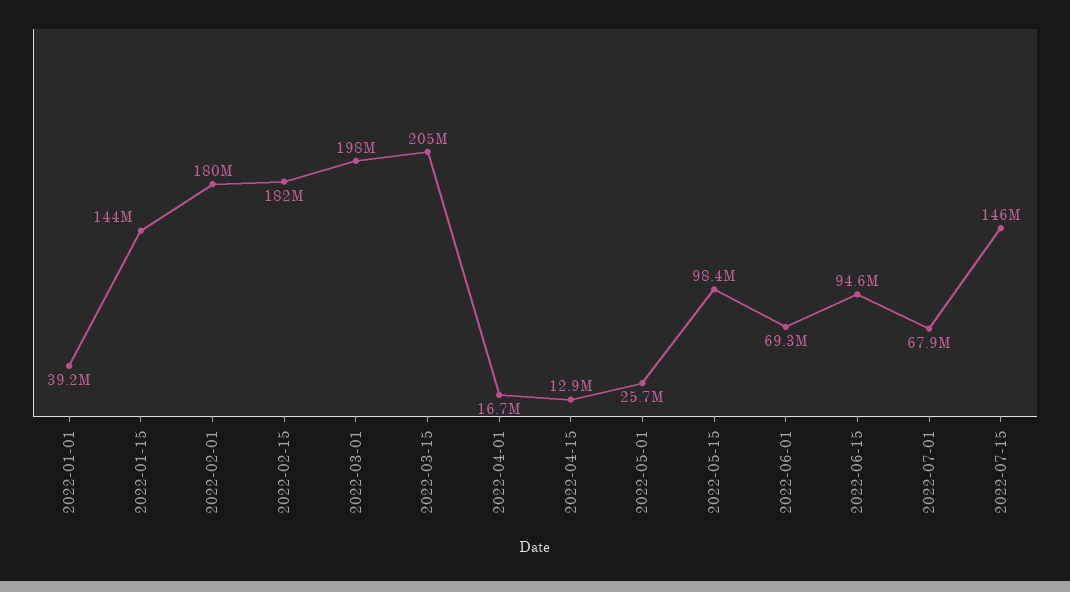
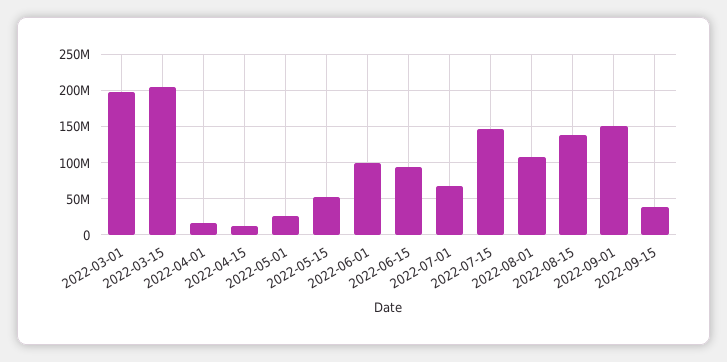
2022-01-01: 39200000 -> none
2022-01-15: 144000000 -> none
2022-02-01: 180000000 -> none
2022-02-15: 182000000 -> none
2022-05-15: 98400000 -> 50000000
2022-06-01: 69300000 -> 100000000
2022-08-01: none -> 110000000
2022-08-15: none -> 140000000
2022-09-01: none -> 150000000
2022-09-15: none -> 40000000

